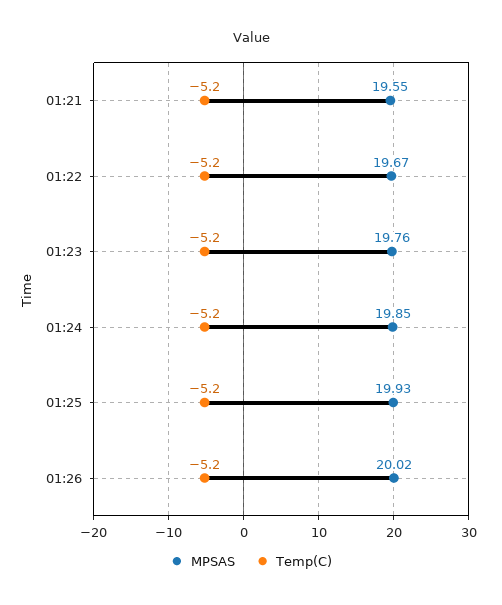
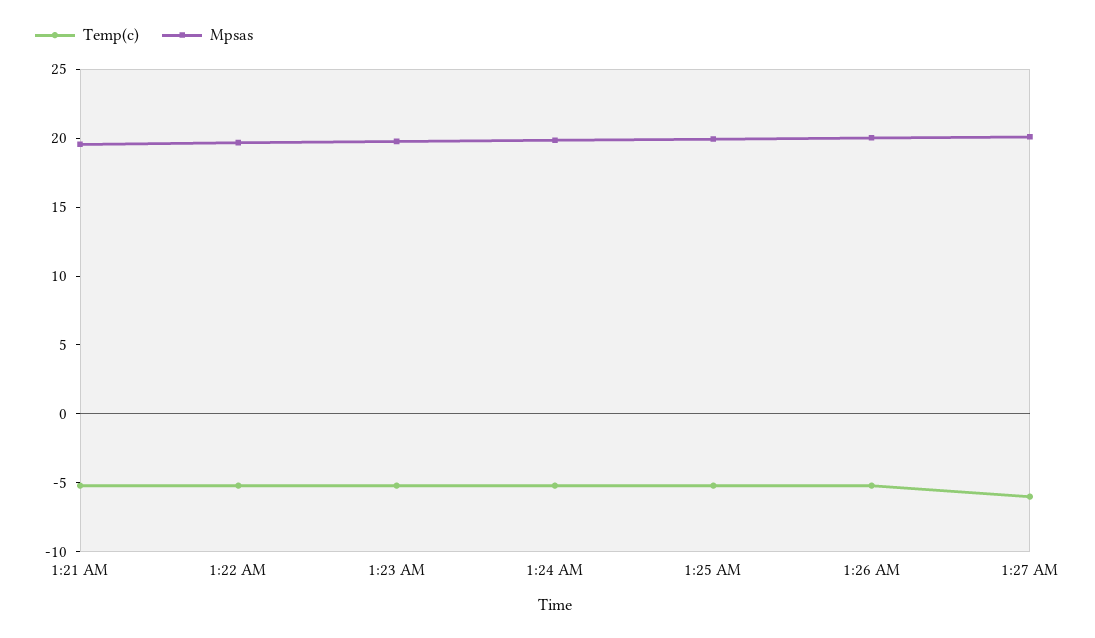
Temp(C), 1:27 AM: none -> -6
MPSAS, 1:27 AM: none -> 20

